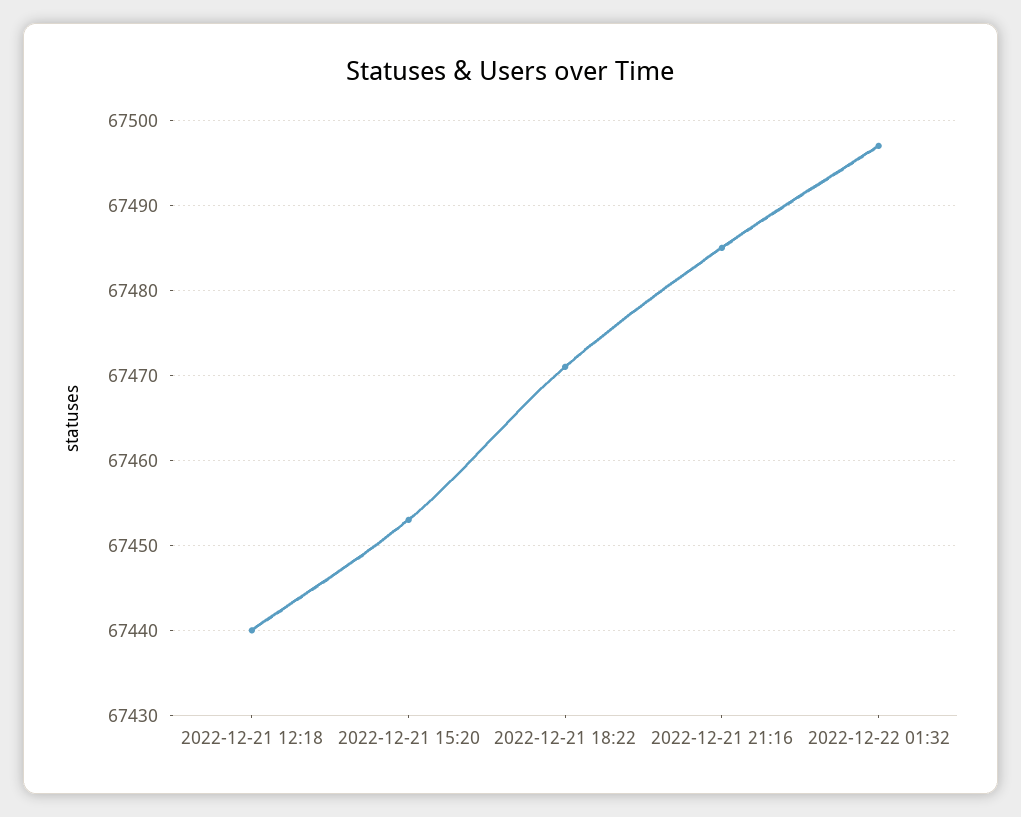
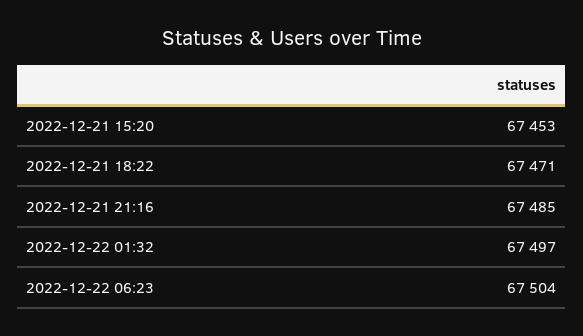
2022-12-21 12:18: 67440 -> none
2022-12-22 06:23: none -> 67504

